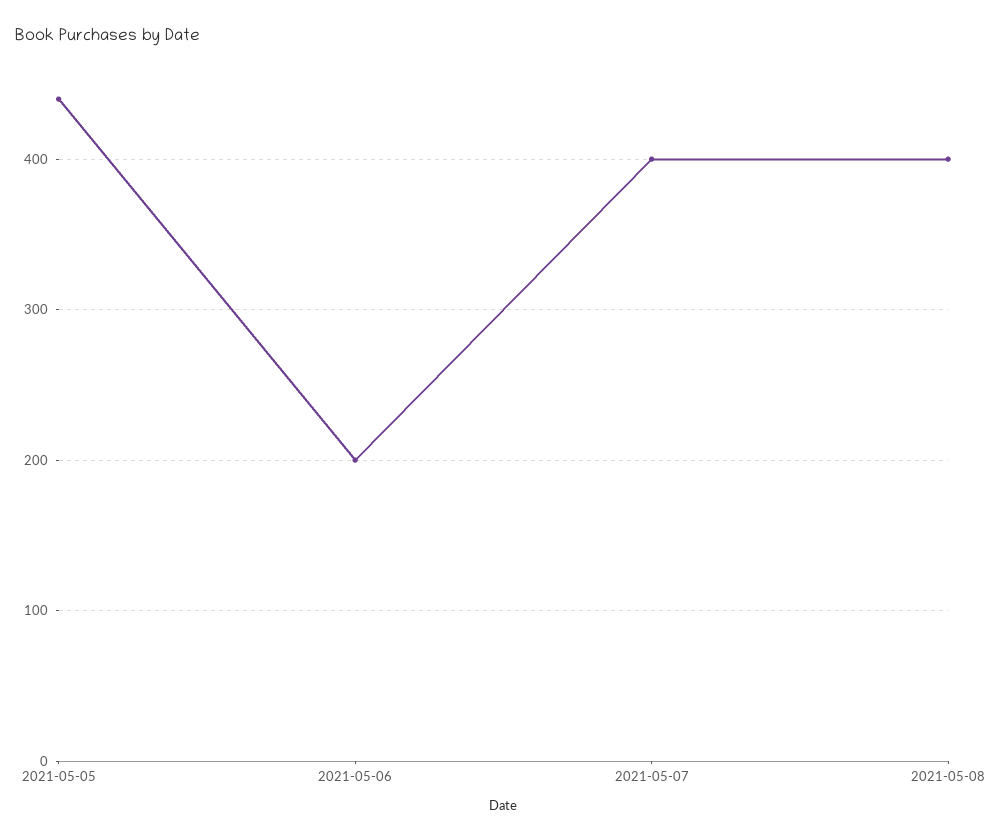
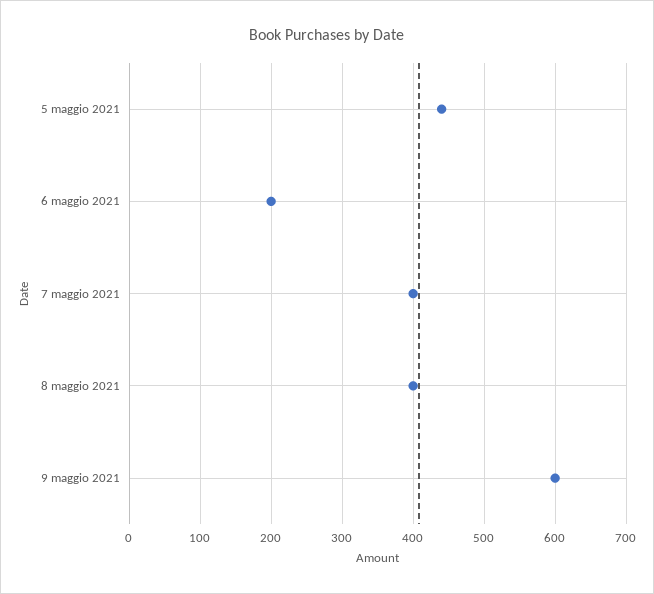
9 maggio 2021: none -> 600

